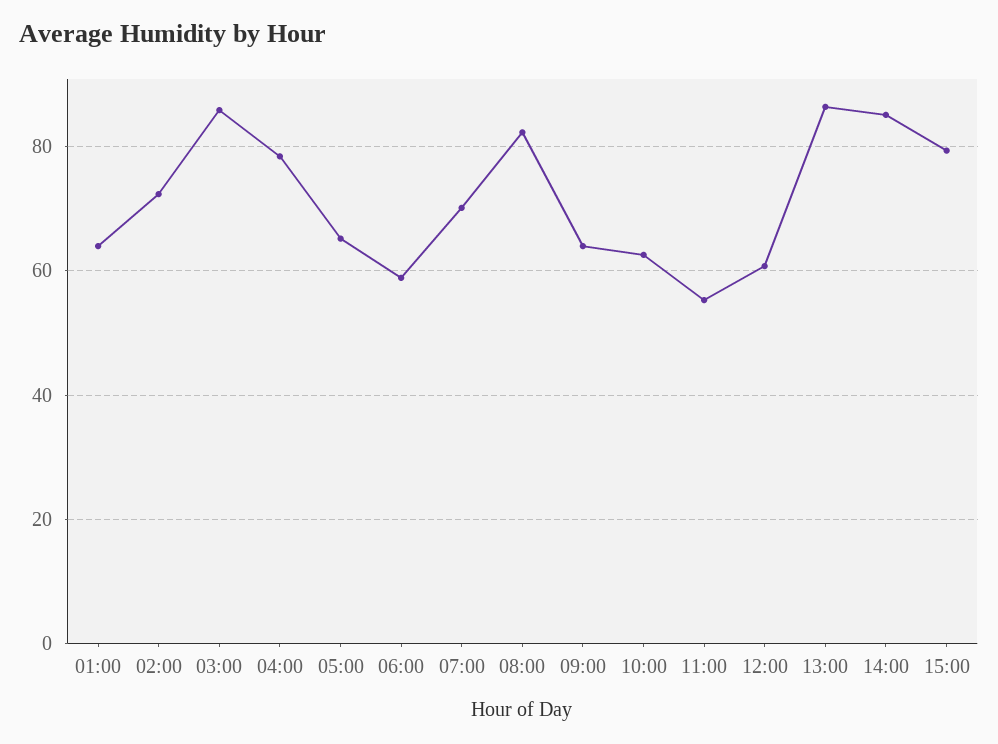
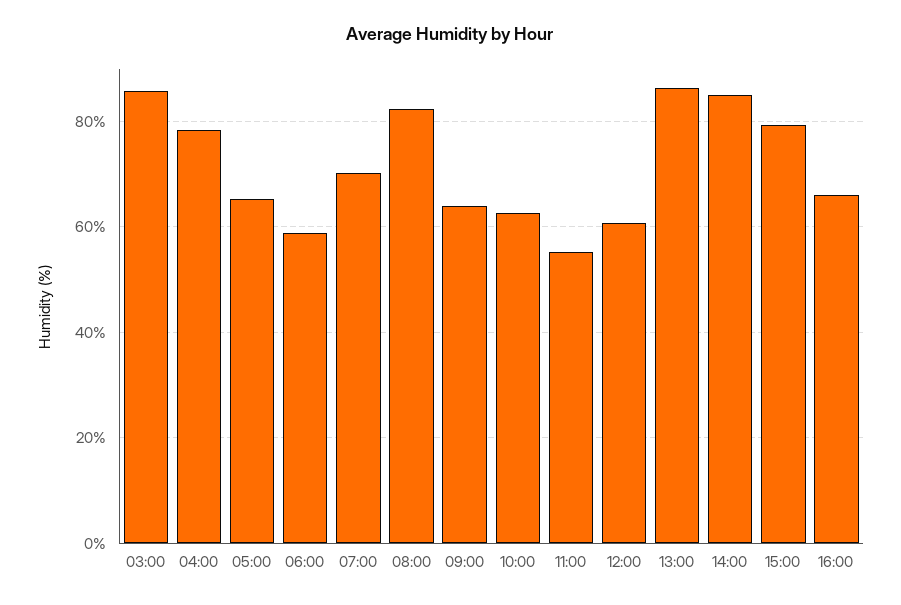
01:00: 64 -> none
02:00: 72 -> none
16:00: none -> 66

